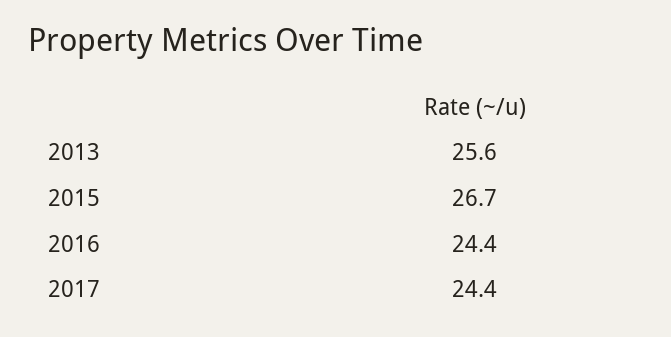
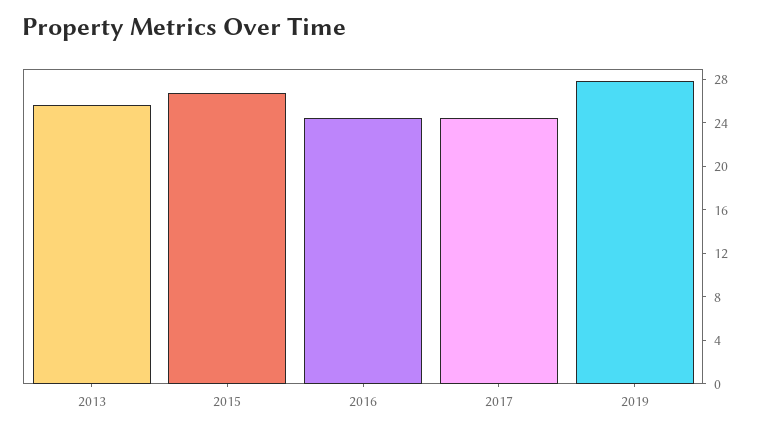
2019: none -> 28

